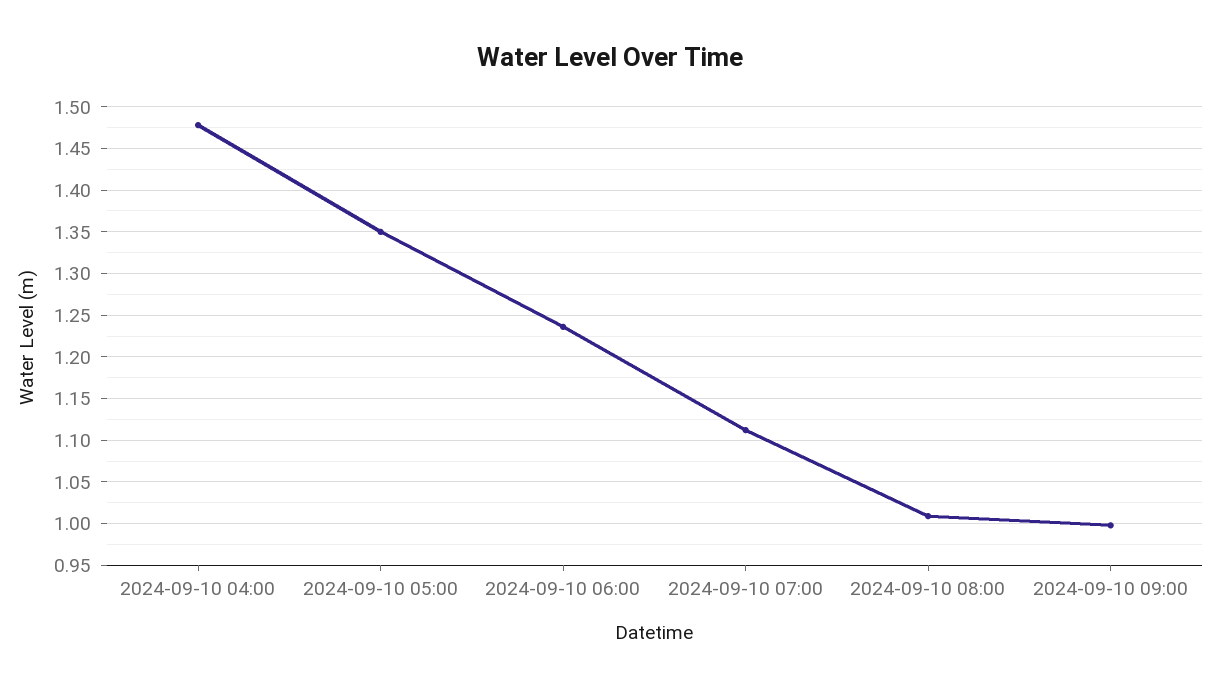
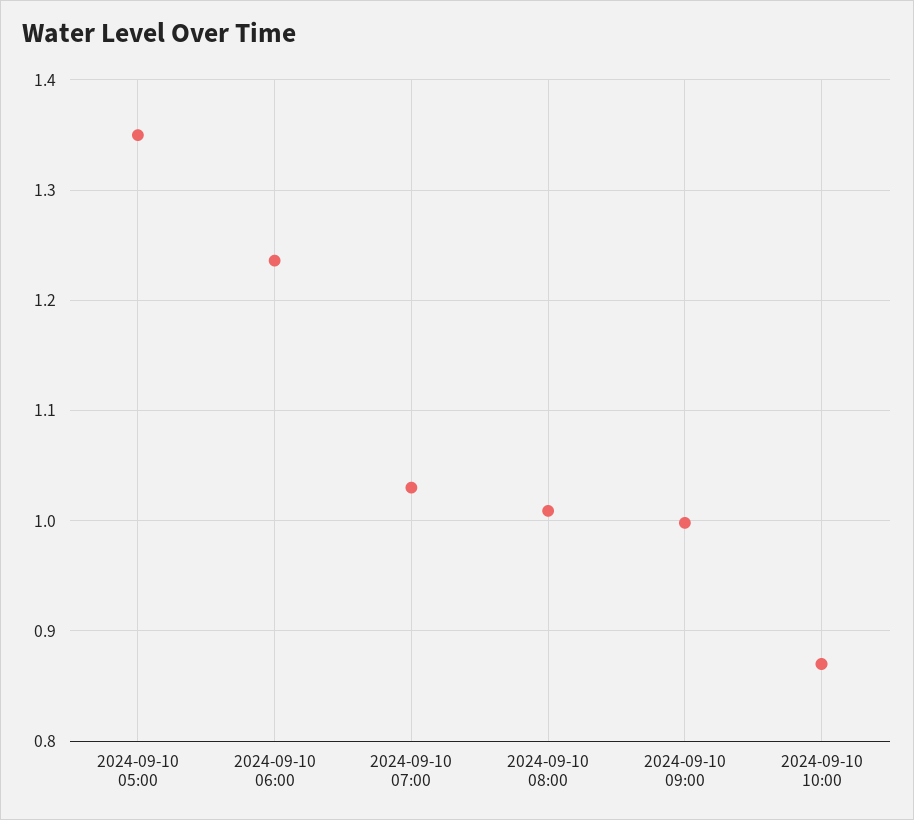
2024-09-10 04:00: 1.48 -> none
2024-09-10 07:00: 1.11 -> 1.03
2024-09-10 10:00: none -> 0.87

